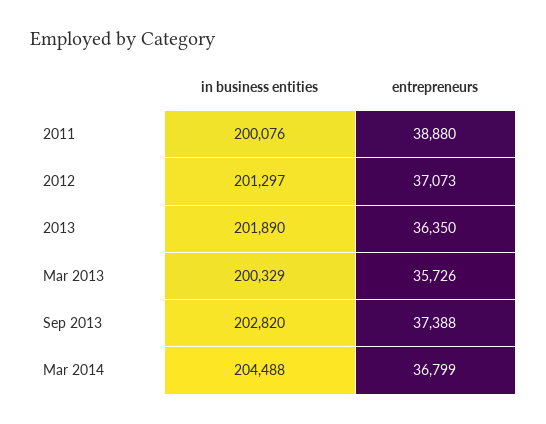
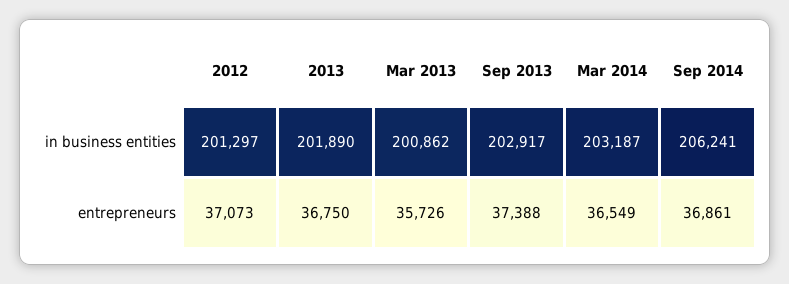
in business entities, 2011: 200076 -> none
entrepreneurs, 2011: 38880 -> none
entrepreneurs, 2013: 36350 -> 36750
in business entities, Mar 2013: 200329 -> 200862
in business entities, Sep 2013: 202820 -> 202917
in business entities, Mar 2014: 204488 -> 203187
entrepreneurs, Mar 2014: 36799 -> 36549
in business entities, Sep 2014: none -> 206241
entrepreneurs, Sep 2014: none -> 36861

